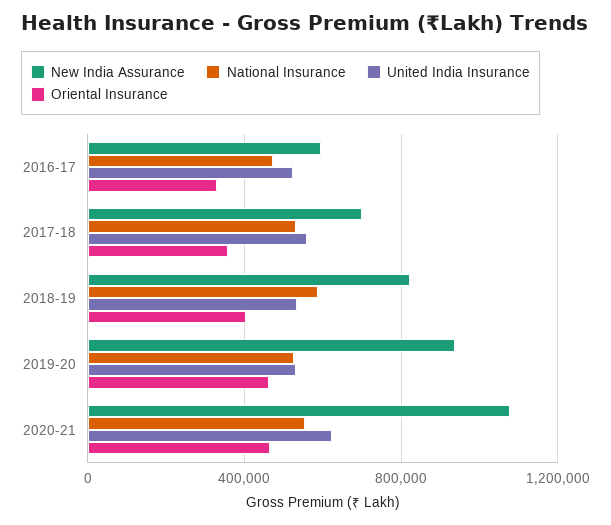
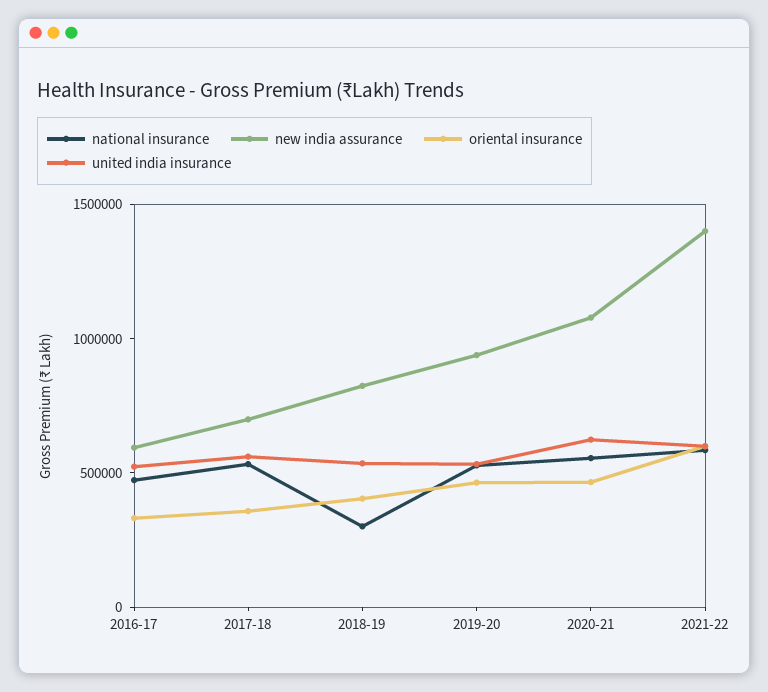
National Insurance, 2018-19: 600000 -> 300000
National Insurance, 2021-22: none -> 600000
New India Assurance, 2021-22: none -> 1400000
Oriental Insurance, 2021-22: none -> 600000
United India Insurance, 2021-22: none -> 600000

